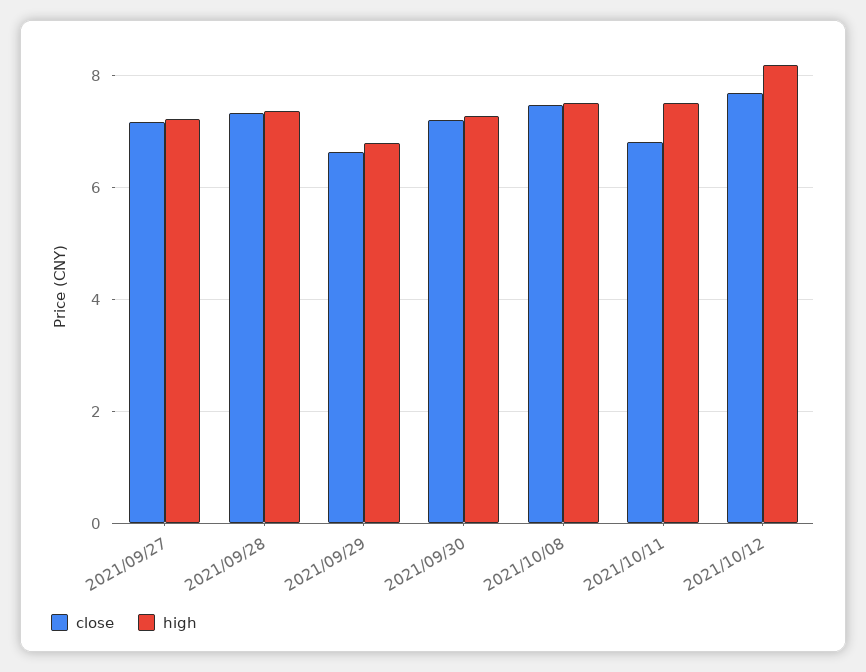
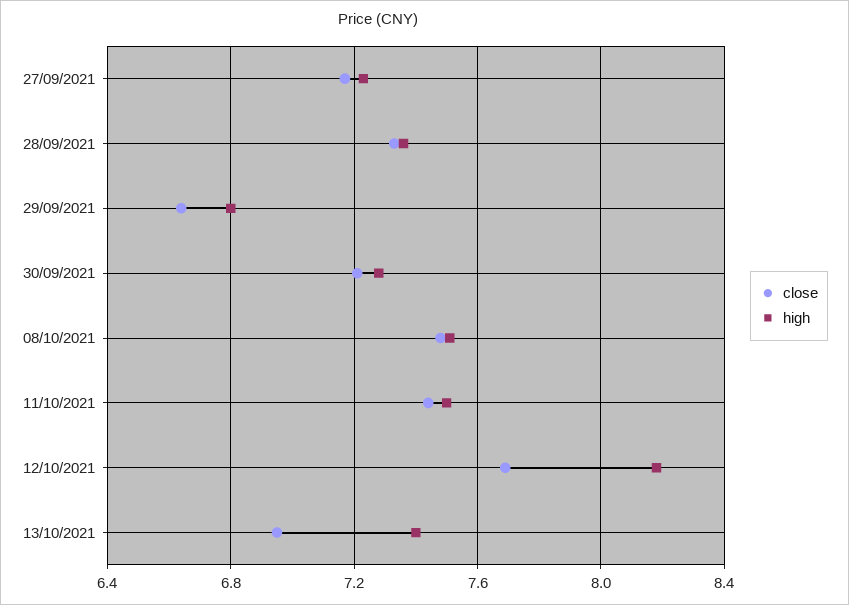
close, 2021/10/11: 6.8 -> 7.45
close, 13/10/2021: none -> 6.95
high, 13/10/2021: none -> 7.4

